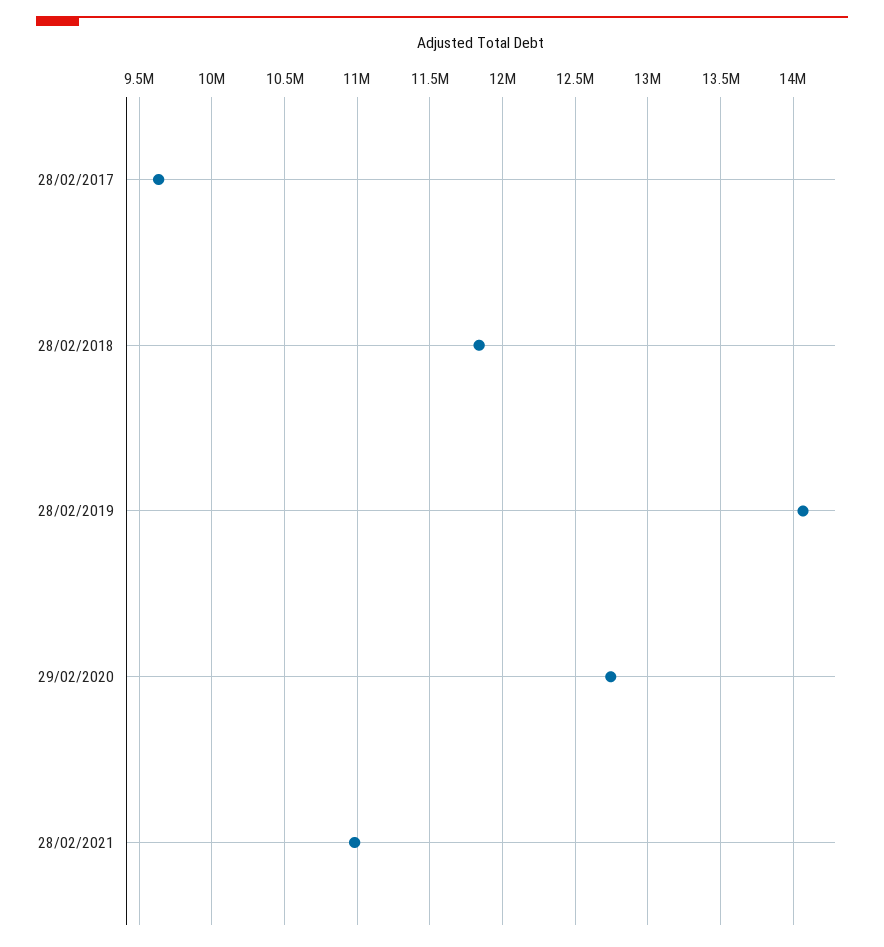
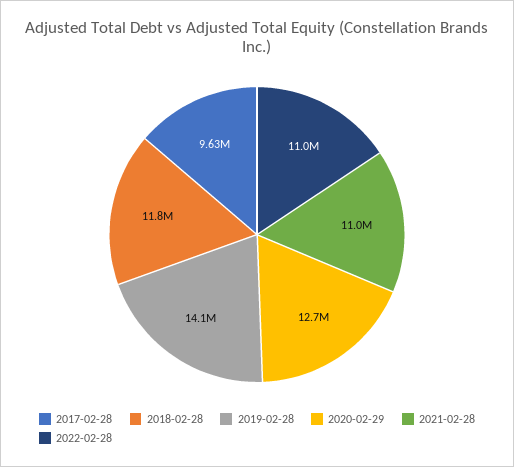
2022-02-28: none -> 11000000

